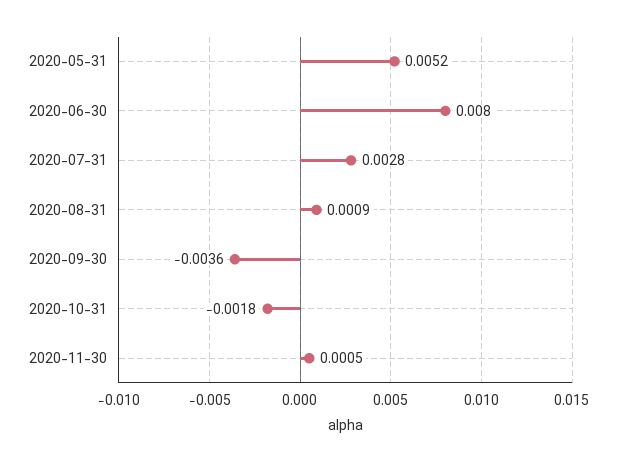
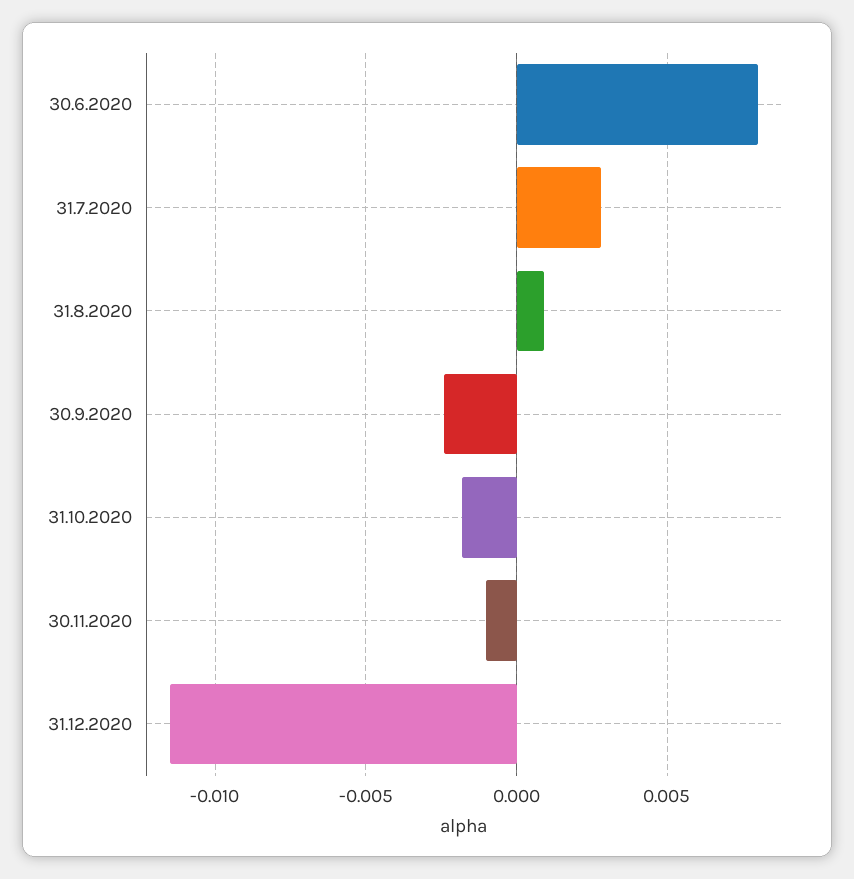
2020-05-31: 0.0052 -> none
2020-09-30: -0.0036 -> -0.0025
2020-11-30: 0.0005 -> -0.001
31.12.2020: none -> -0.0115

